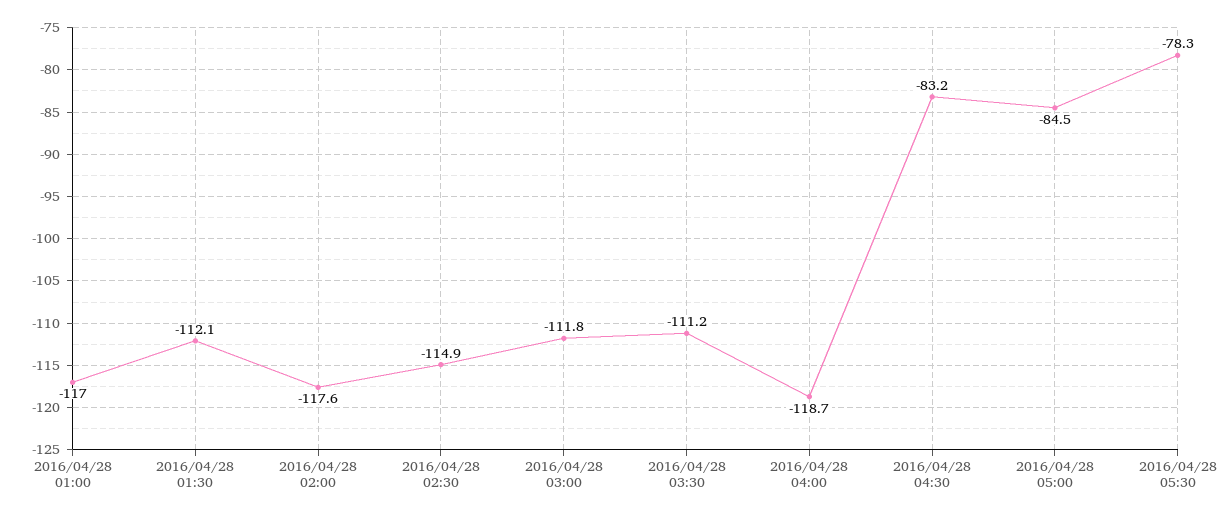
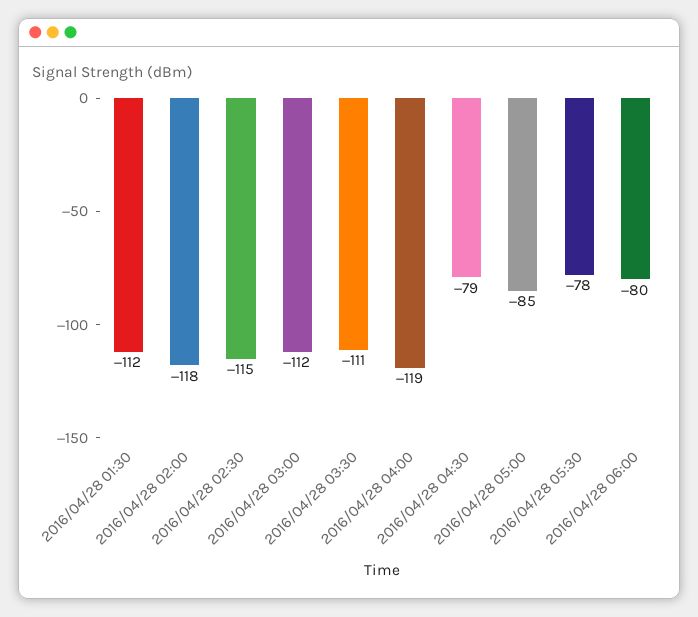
2016/04/28 01:00: -117 -> none
2016/04/28 04:30: -83.2 -> -79
2016/04/28 06:00: none -> -80

